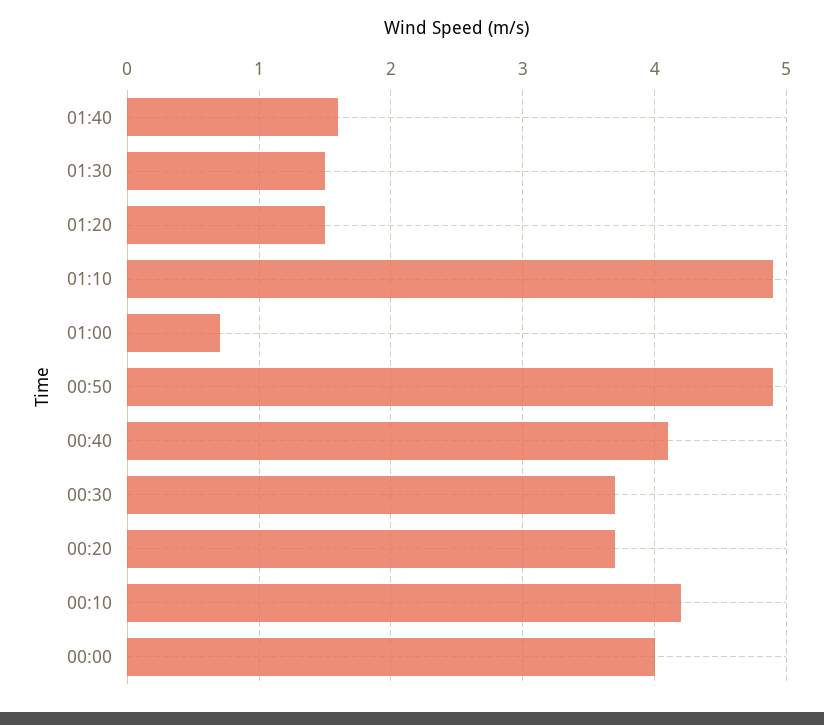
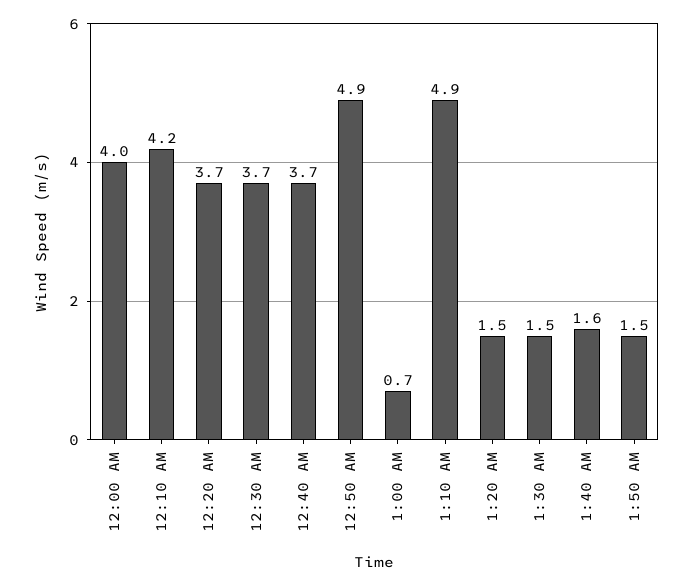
00:40: 4.1 -> 3.7
1:50 AM: none -> 1.5

